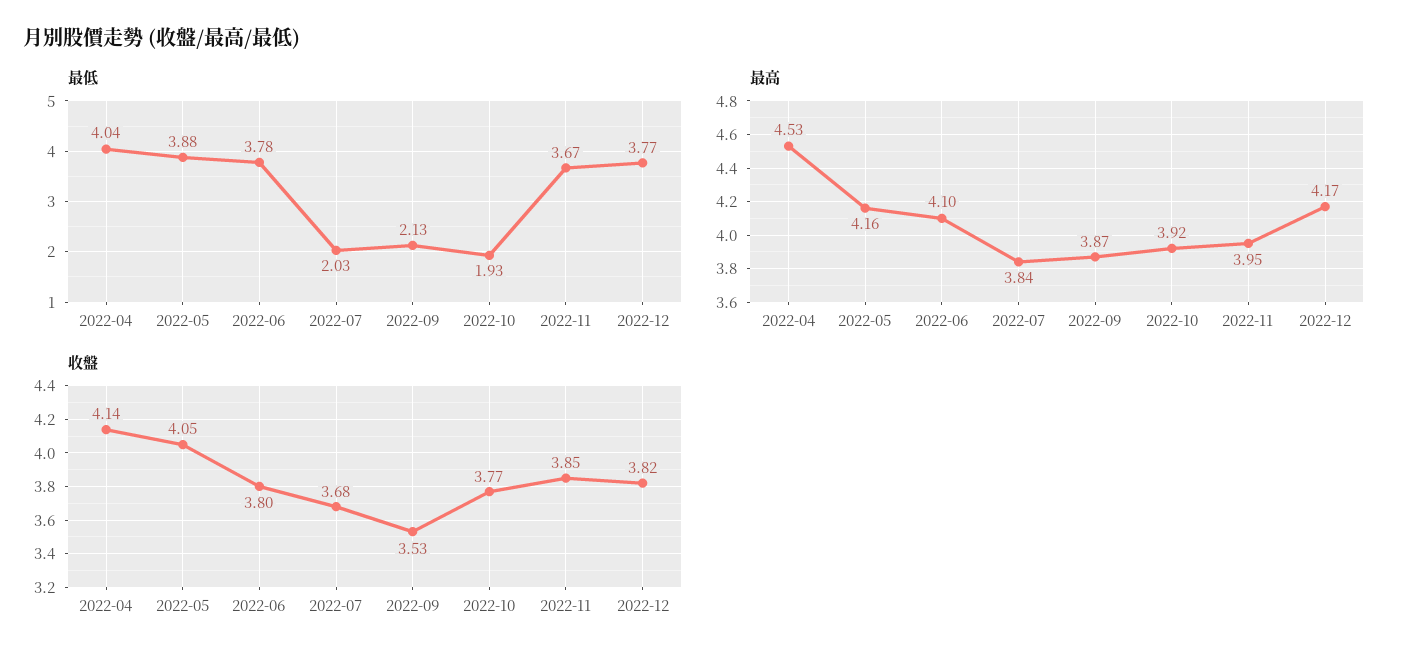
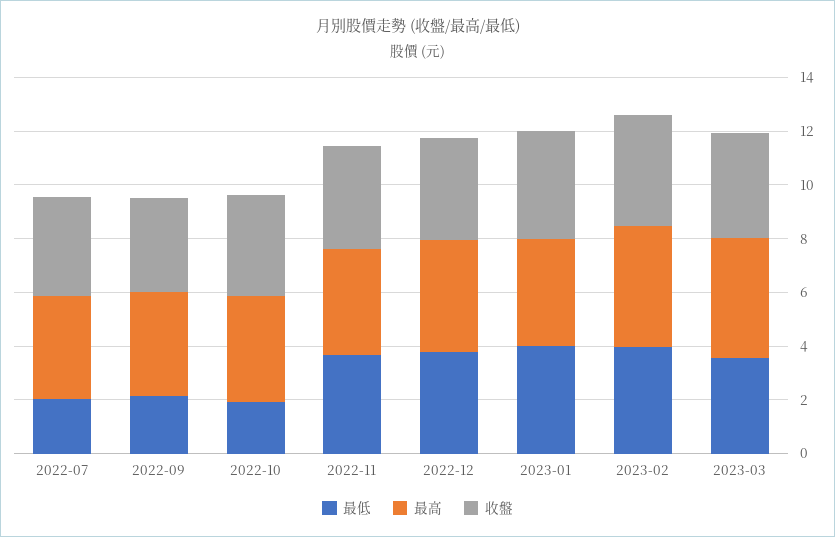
最低, 2022-04: 4.04 -> none
最低, 2022-05: 3.88 -> none
最低, 2022-06: 3.78 -> none
最高, 2022-04: 4.53 -> none
最高, 2022-05: 4.16 -> none
最高, 2022-06: 4.1 -> none
收盤, 2022-04: 4.14 -> none
收盤, 2022-05: 4.05 -> none
收盤, 2022-06: 3.8 -> none
最低, 2023-01: none -> 4
最高, 2023-01: none -> 4
收盤, 2023-01: none -> 4
最低, 2023-02: none -> 4
最高, 2023-02: none -> 4.5
收盤, 2023-02: none -> 4
最低, 2023-03: none -> 3.5
最高, 2023-03: none -> 4.5
收盤, 2023-03: none -> 4

